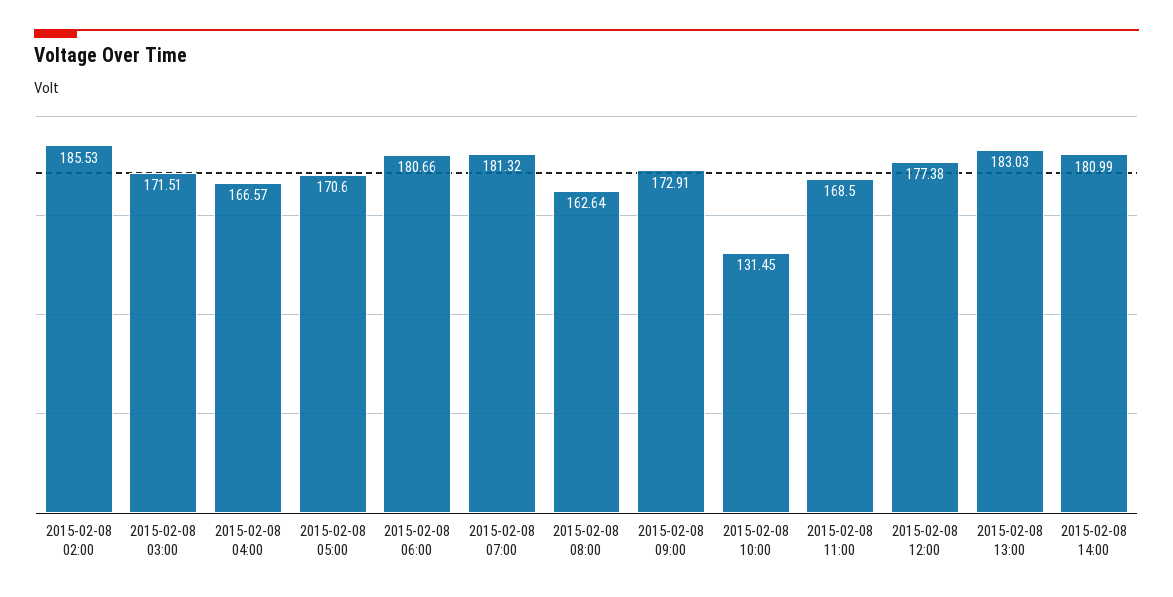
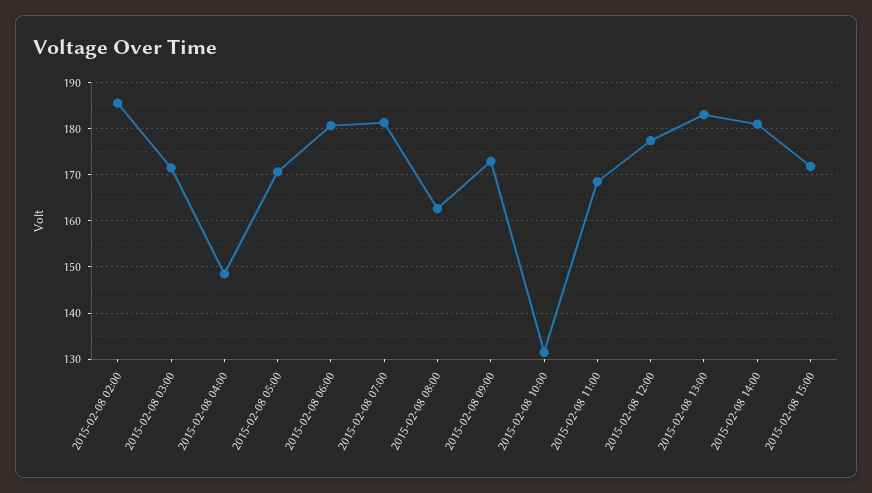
2015-02-08 04:00: 166.57 -> 148
2015-02-08 15:00: none -> 172

